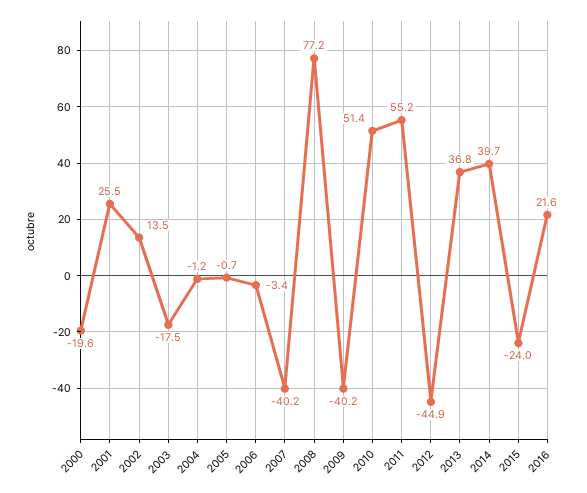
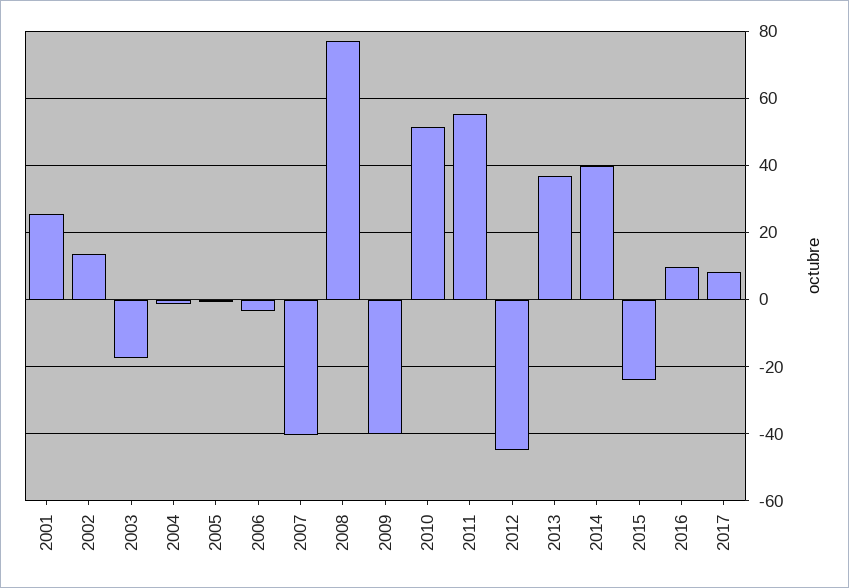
2000: -19.6 -> none
2016: 21.6 -> 10
2017: none -> 8

